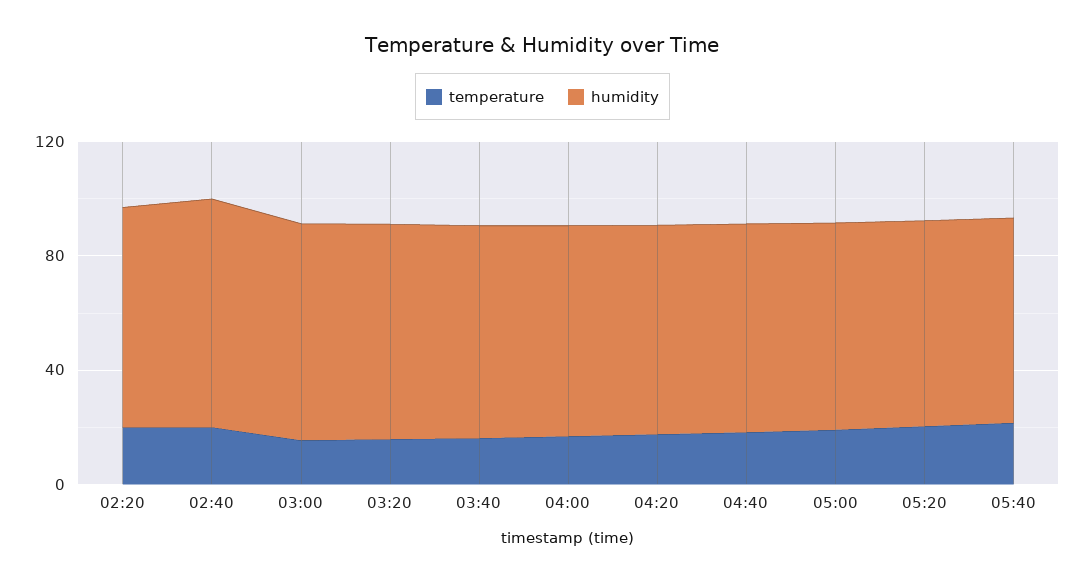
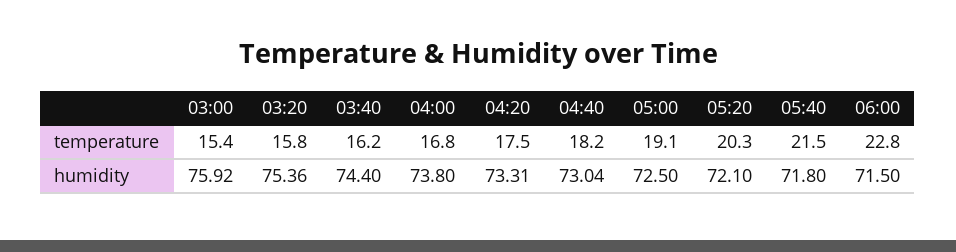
temperature, 02:20: 20 -> none
humidity, 02:20: 80 -> none
temperature, 02:40: 20 -> none
humidity, 02:40: 80 -> none
temperature, 06:00: none -> 22.8
humidity, 06:00: none -> 71.5

